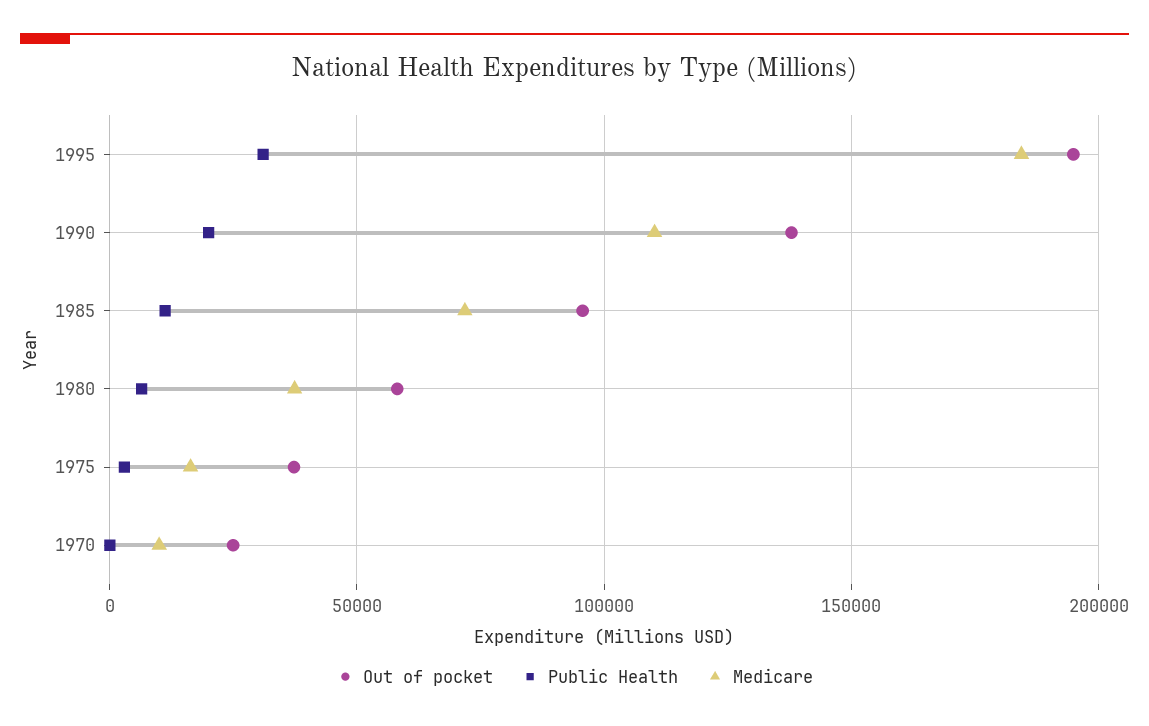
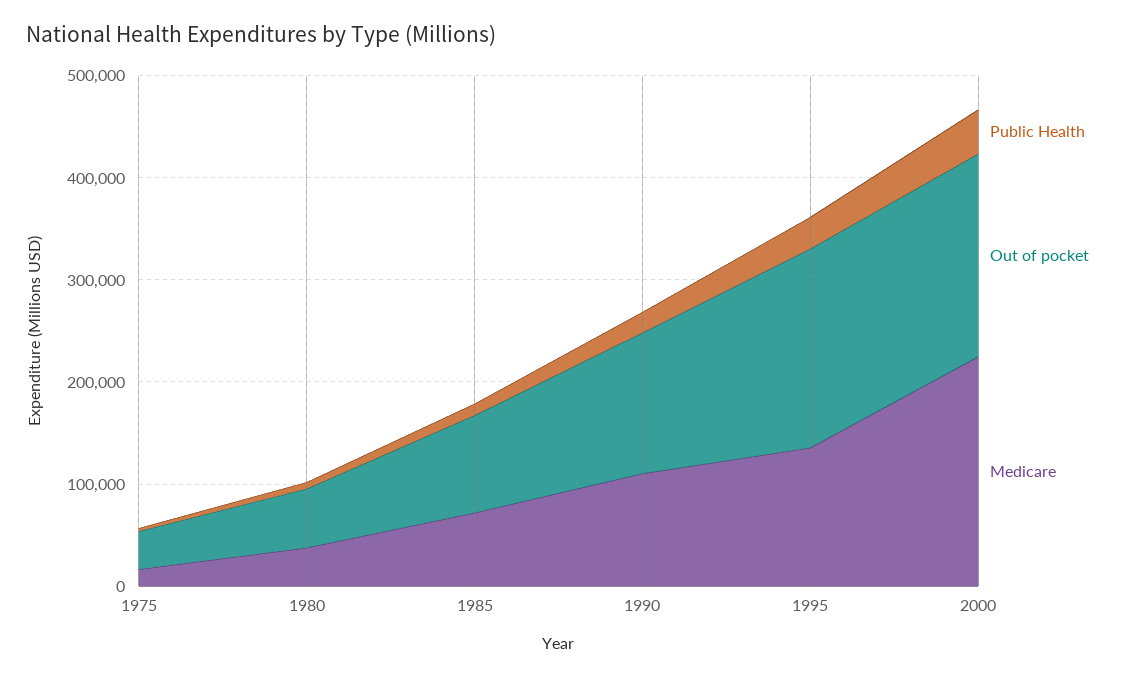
Medicare, 1995: 185000 -> 140000
Out of pocket, 1970: 25000 -> none
Public Health, 1970: 0 -> none
Medicare, 1970: 10000 -> none
Public Health, 2000: none -> 40000
Out of pocket, 2000: none -> 200000
Medicare, 2000: none -> 220000

